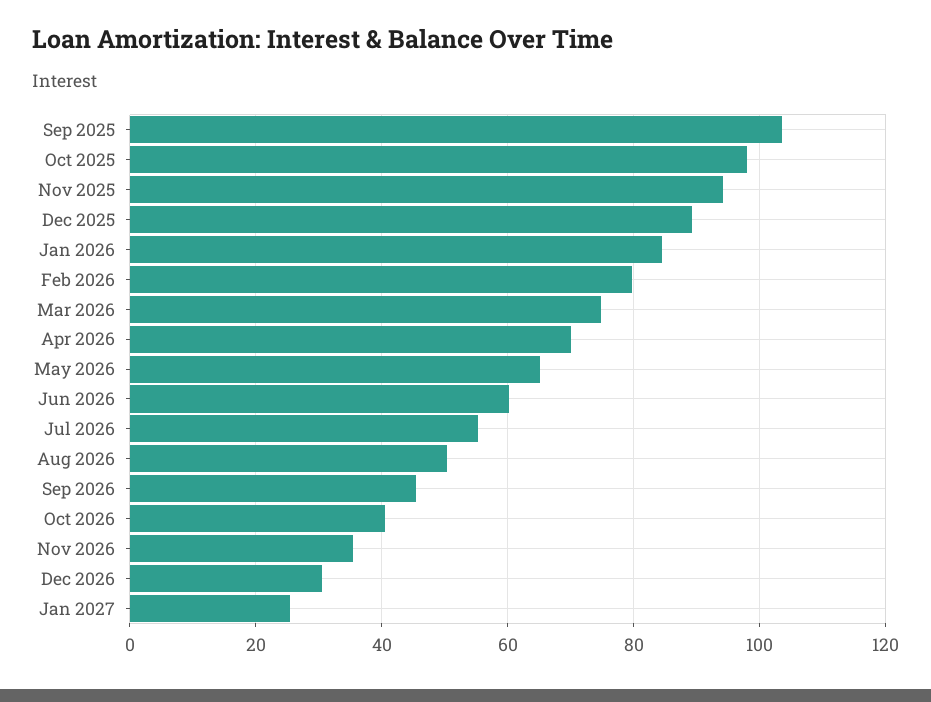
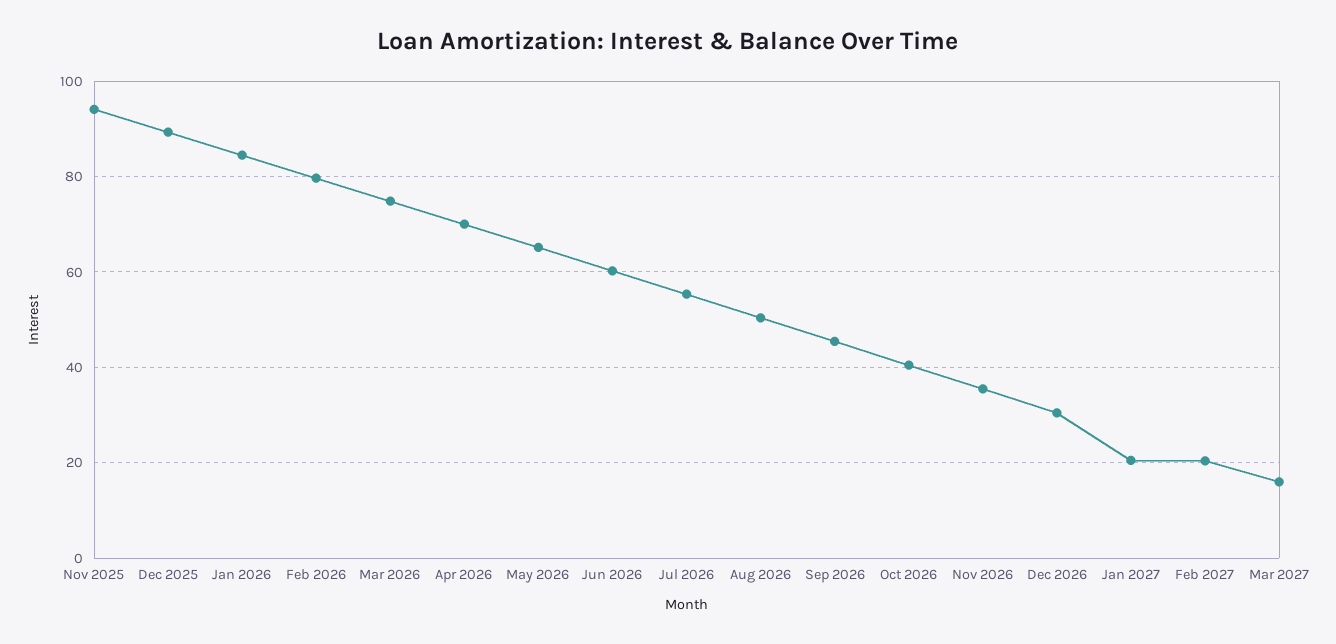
Sep 2025: 104 -> none
Oct 2025: 98 -> none
Jan 2027: 26 -> 20
Feb 2027: none -> 20
Mar 2027: none -> 16

